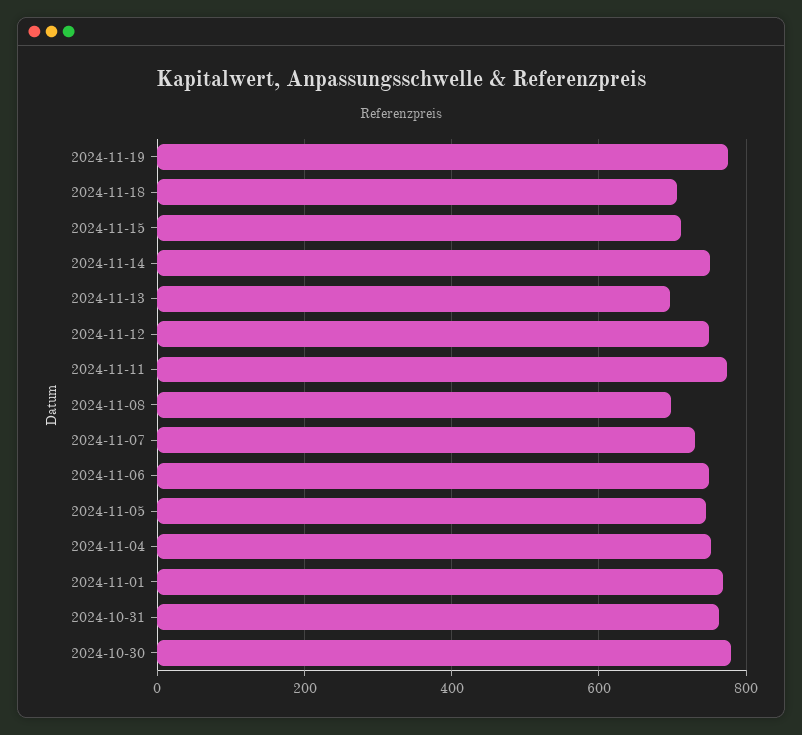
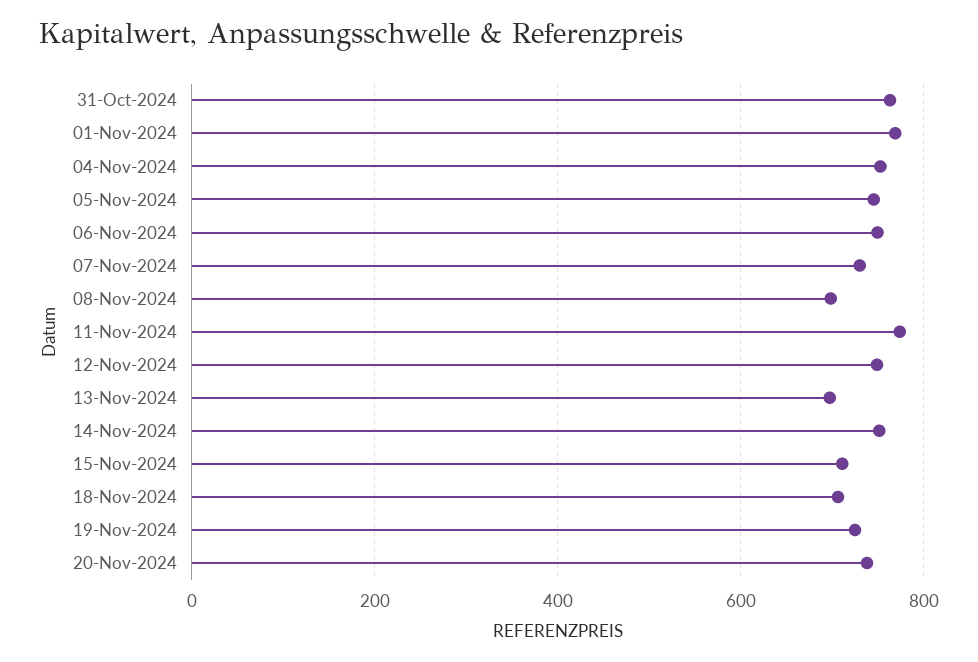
2024-11-19: 780 -> 720
2024-10-30: 780 -> none
20-Nov-2024: none -> 740

